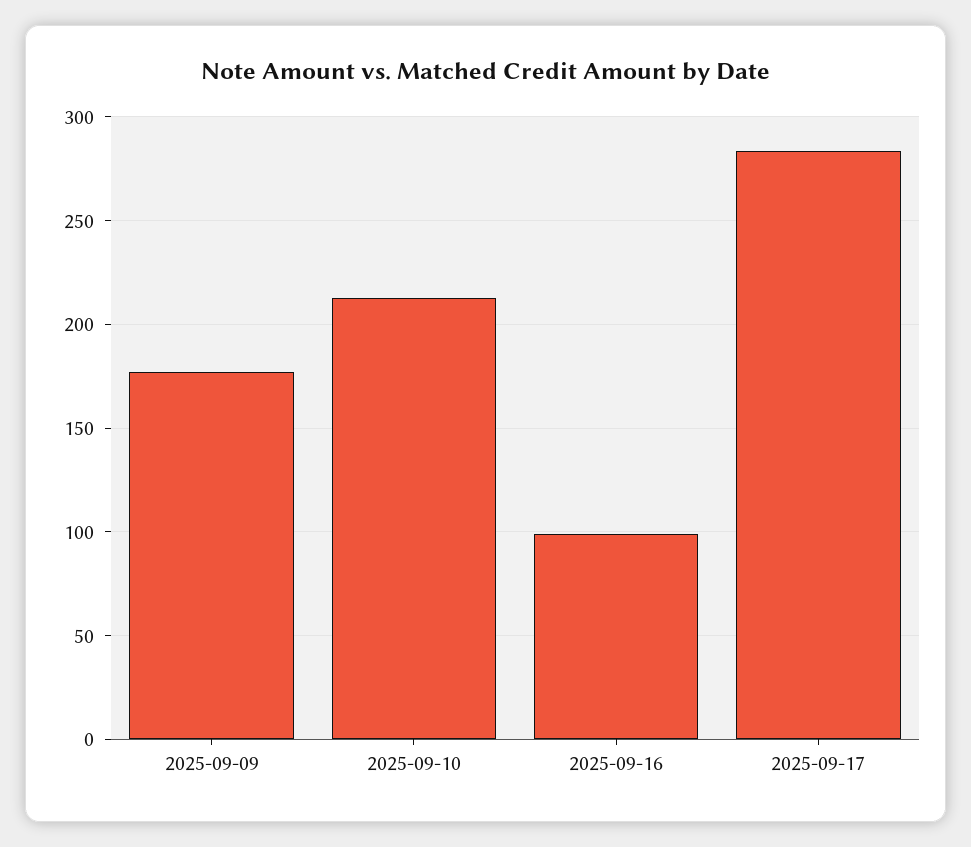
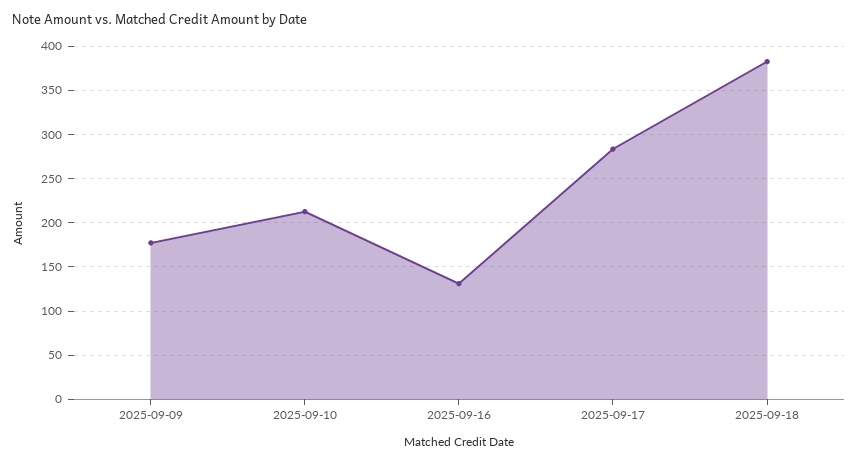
2025-09-16: 100 -> 130
2025-09-18: none -> 380

